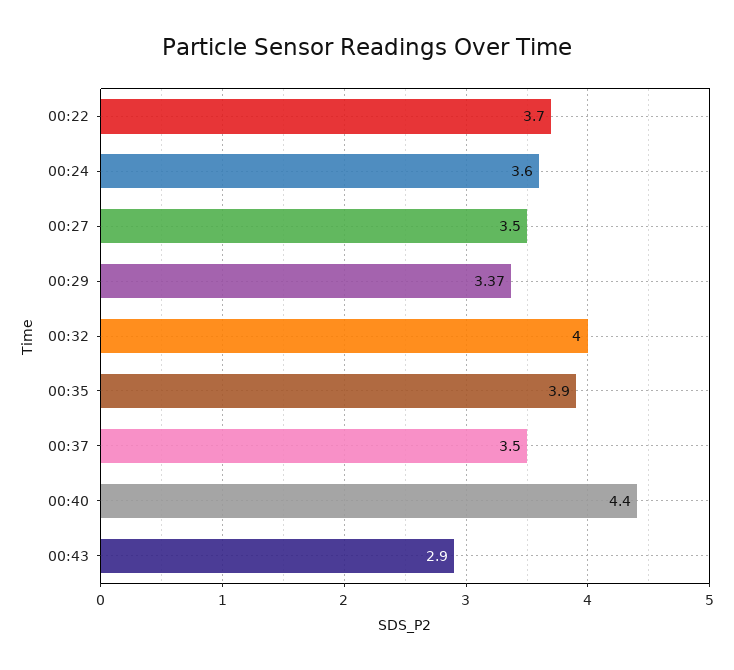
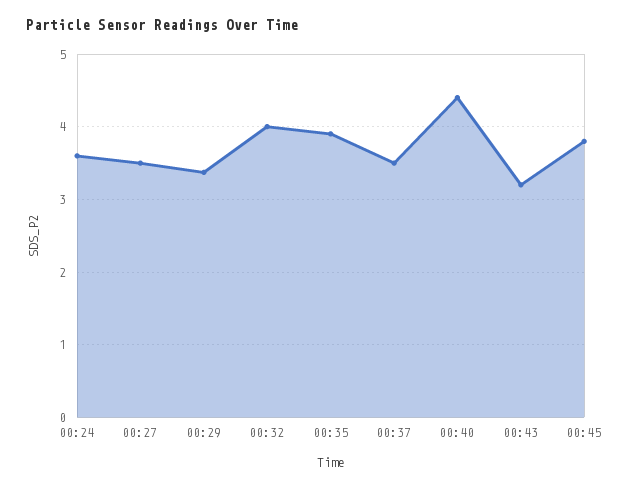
00:22: 3.7 -> none
00:43: 2.9 -> 3.2
00:45: none -> 3.8

